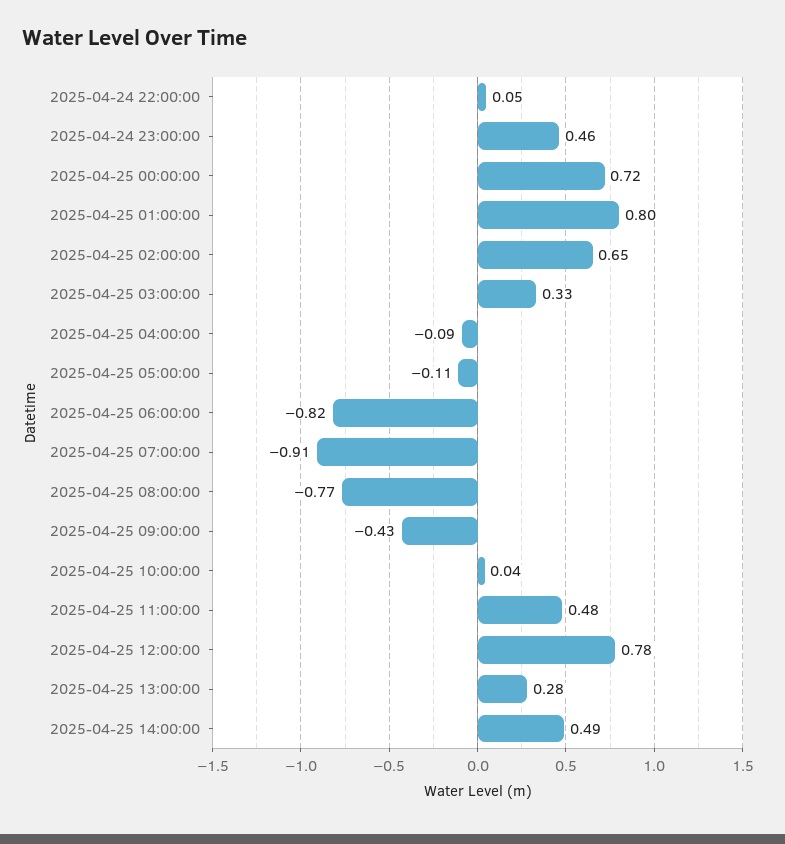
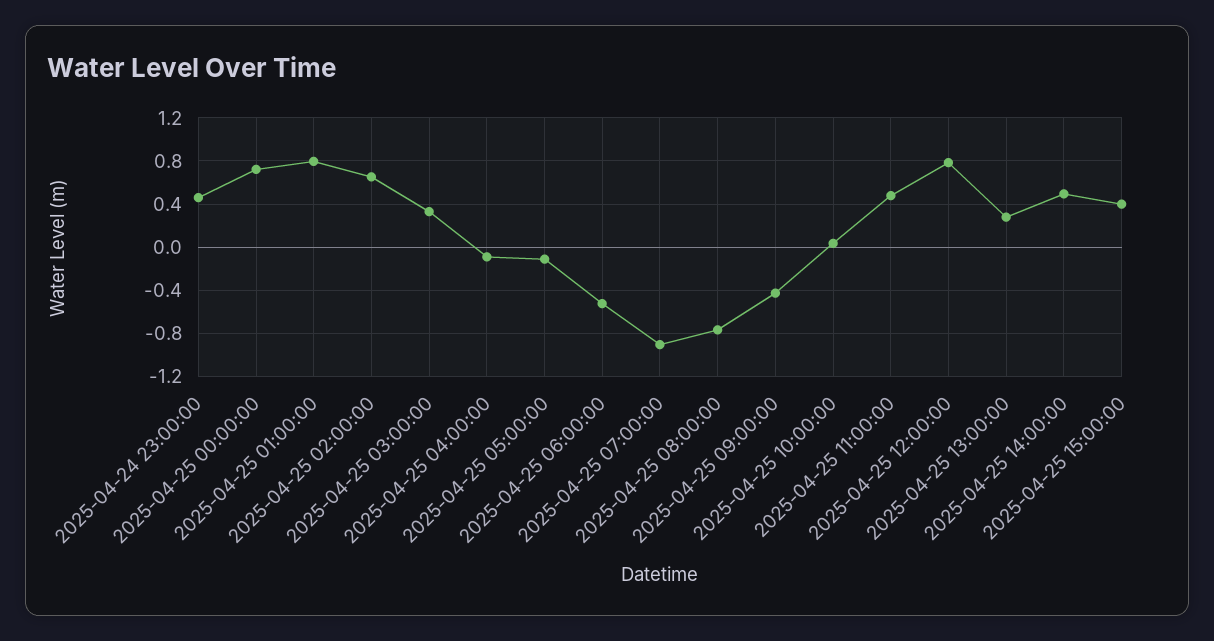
2025-04-24 22:00:00: 0.05 -> none
2025-04-25 06:00:00: -0.82 -> -0.5
2025-04-25 15:00:00: none -> 0.4

